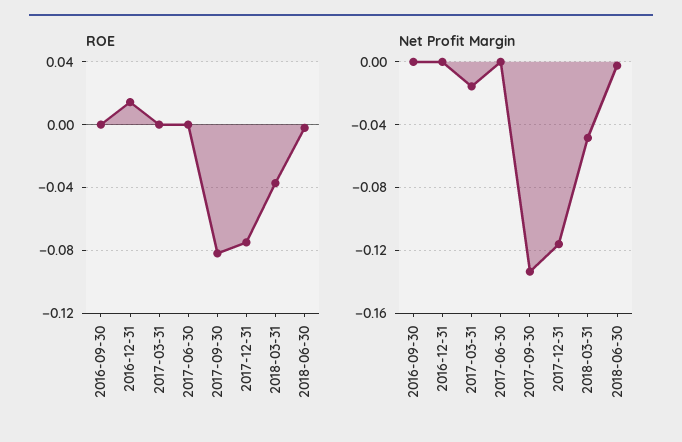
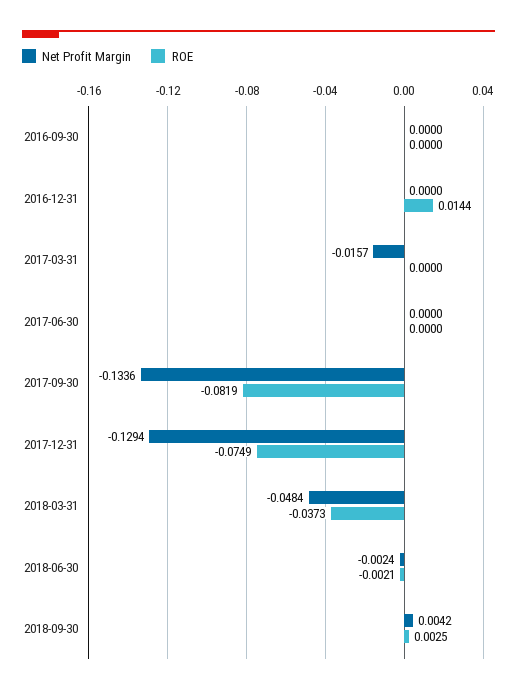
Net Profit Margin, 2017-12-31: -0.115 -> -0.1294
Net Profit Margin, 2018-09-30: none -> 0.0042
ROE, 2018-09-30: none -> 0.0025

